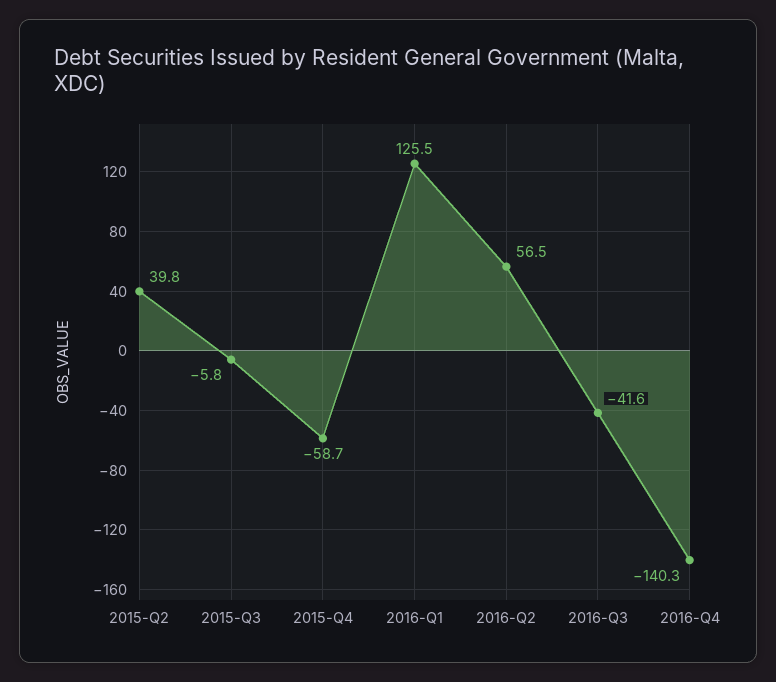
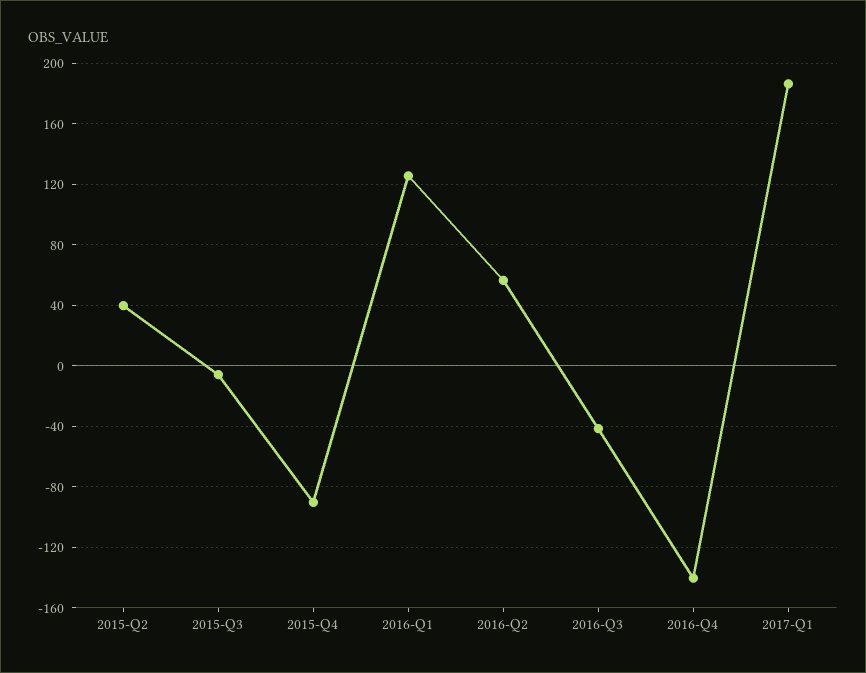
2015-Q4: -58.7 -> -90
2017-Q1: none -> 185

